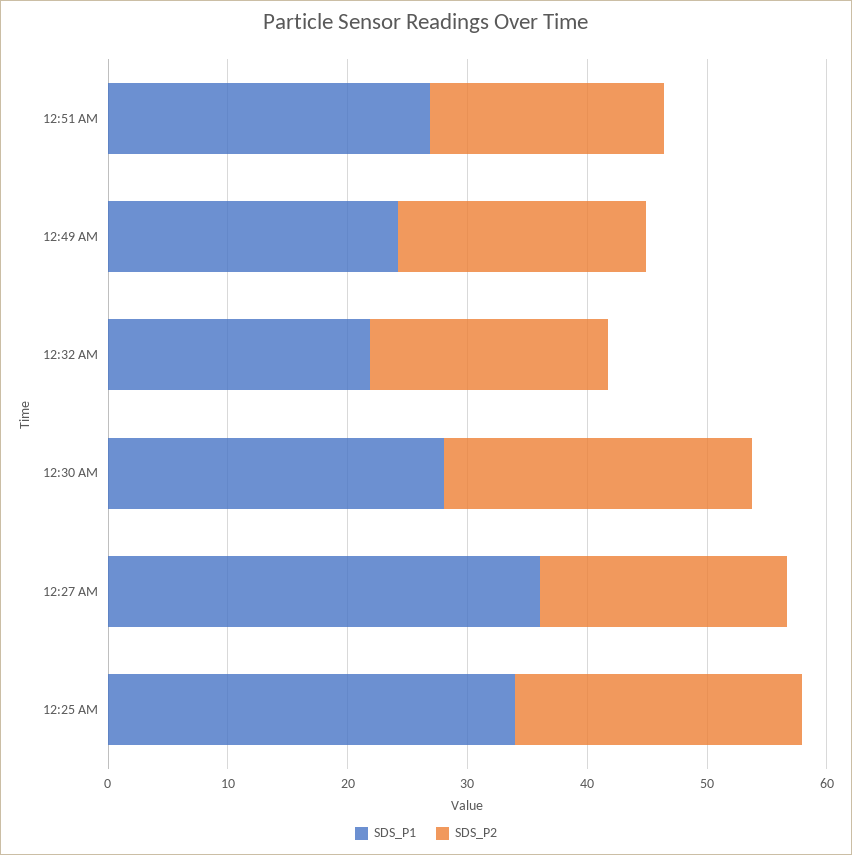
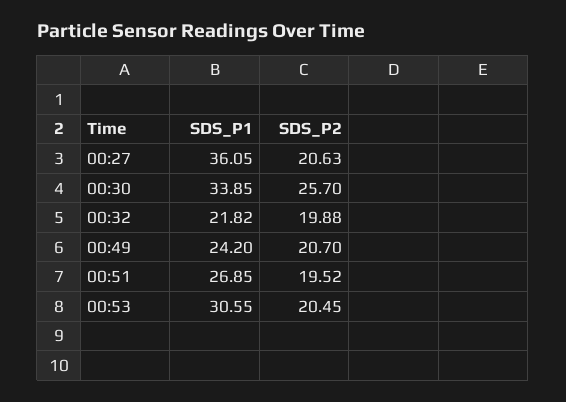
SDS_P1, 12:30 AM: 28 -> 33.85
SDS_P1, 12:25 AM: 34 -> none
SDS_P2, 12:25 AM: 24 -> none
SDS_P1, 00:53: none -> 30.55
SDS_P2, 00:53: none -> 20.45

